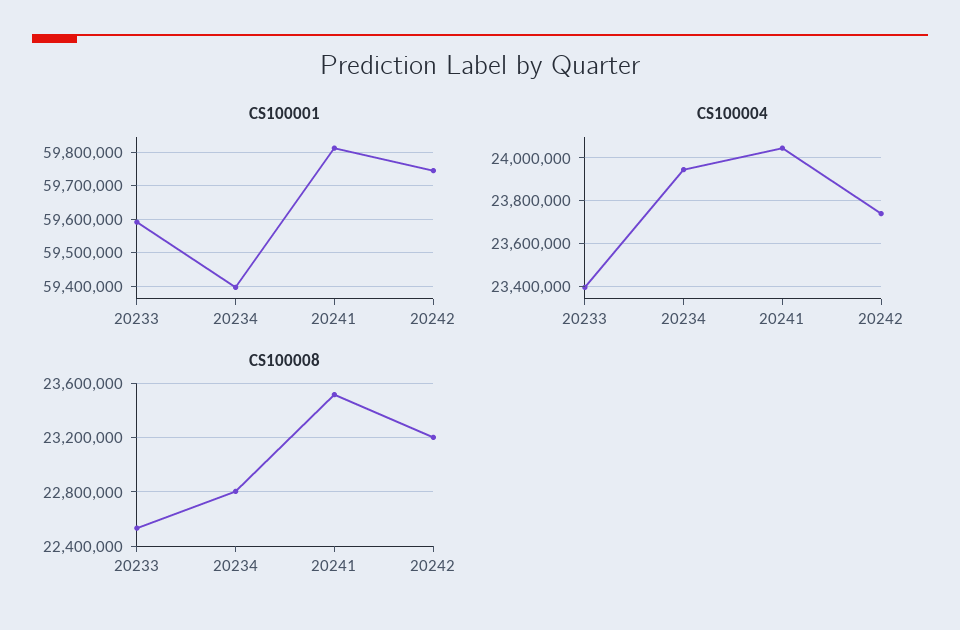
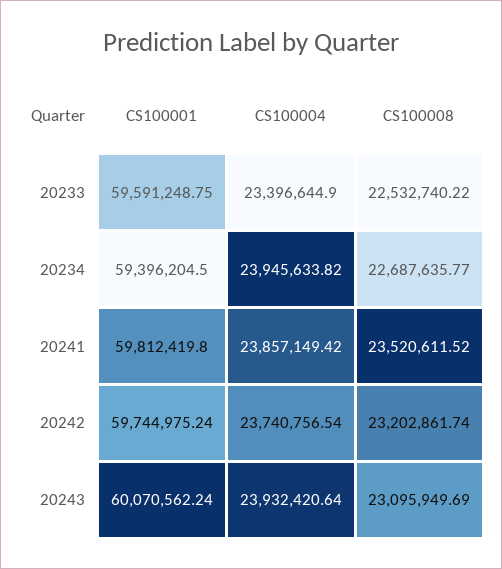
CS100004, 20241: 24050000 -> 23857149.42
CS100008, 20234: 22800000 -> 22687635.77
CS100001, 20243: none -> 60070562.24
CS100004, 20243: none -> 23932420.64
CS100008, 20243: none -> 23095949.69

